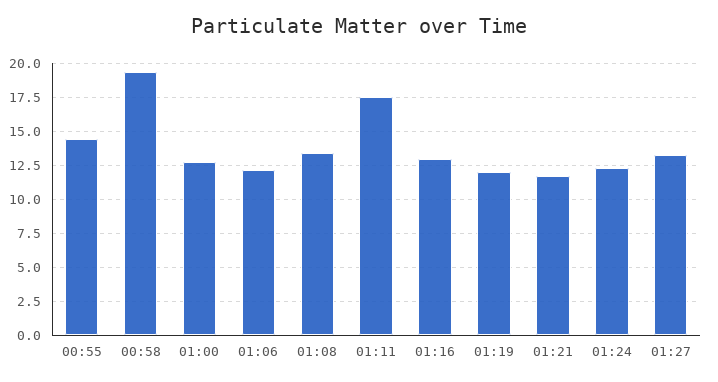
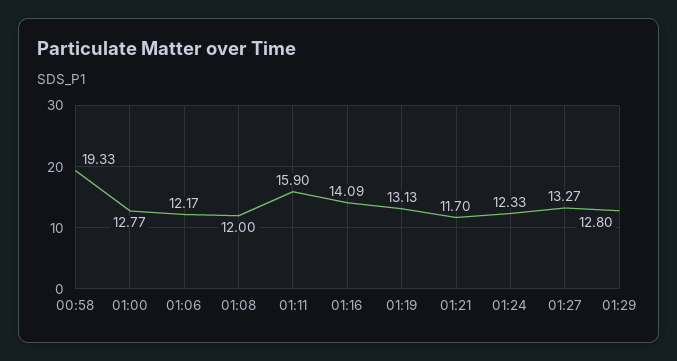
00:55: 14.5 -> none
01:08: 13.5 -> 12
01:11: 17.5 -> 15.9
01:16: 13 -> 14.09
01:19: 12 -> 13.13
01:29: none -> 12.8

